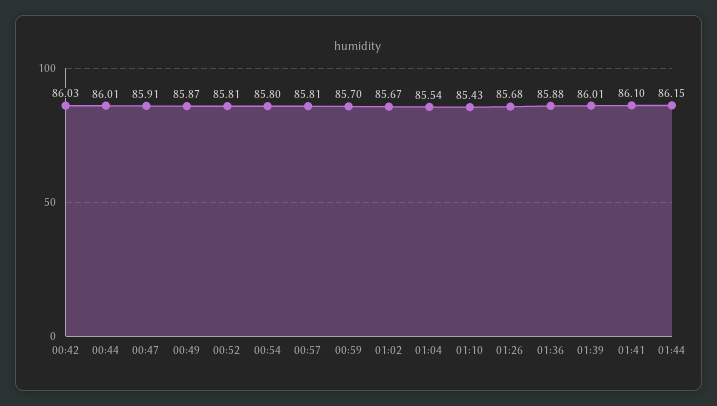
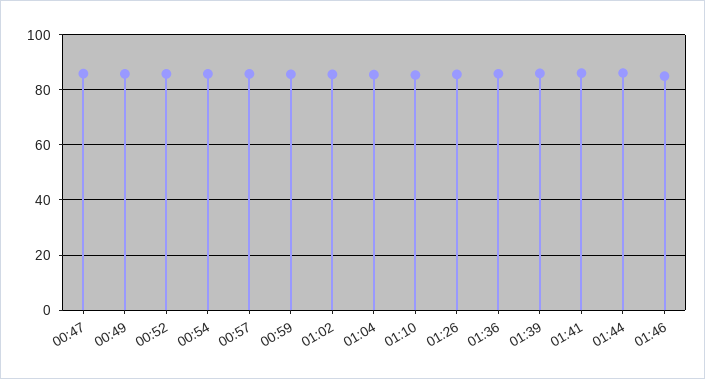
00:42: 86.03 -> none
00:44: 86.01 -> none
01:46: none -> 85

